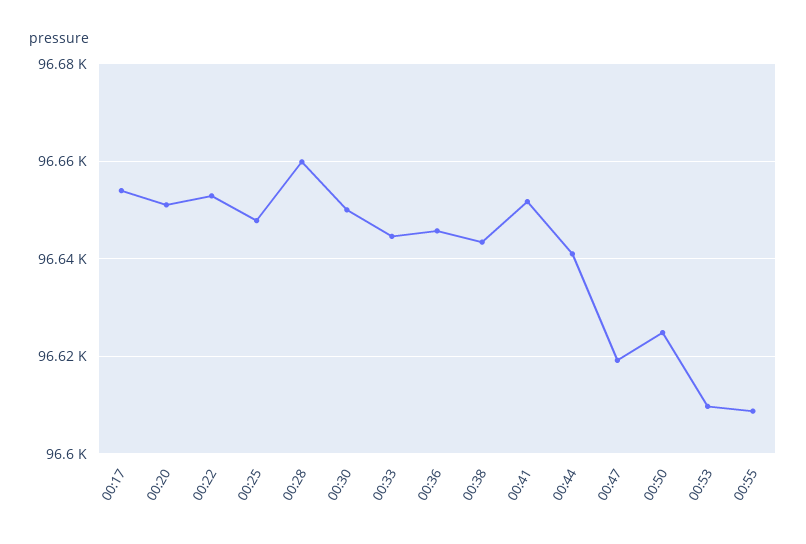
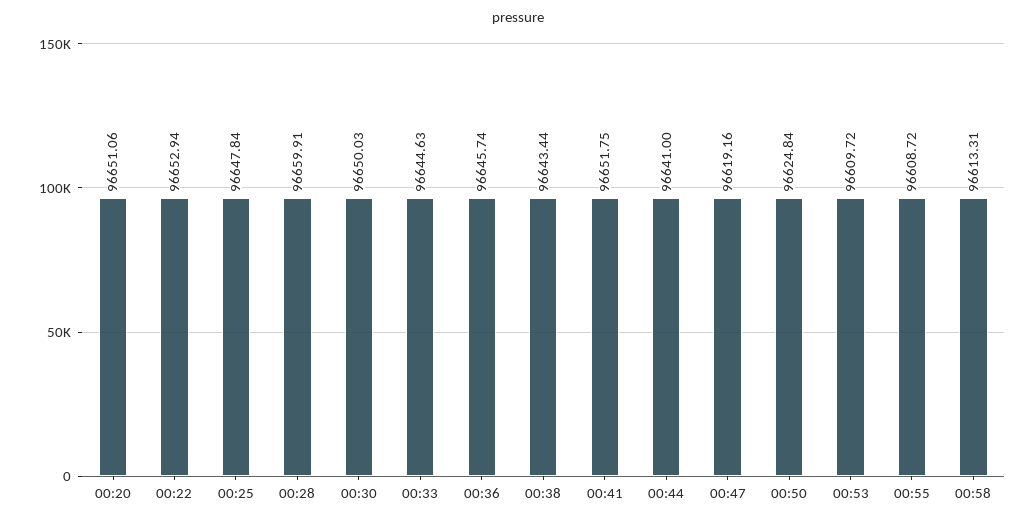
00:17: 96654 -> none
00:58: none -> 96613.31

